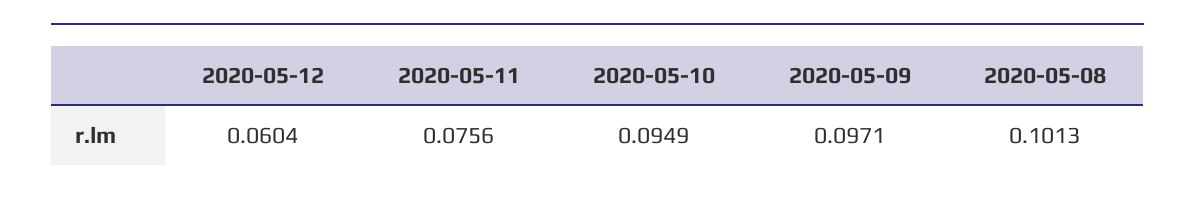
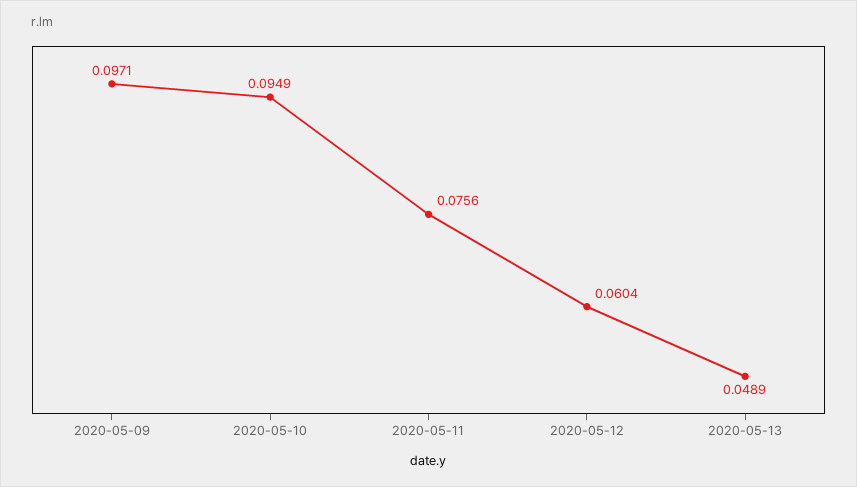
2020-05-08: 0.1013 -> none
2020-05-13: none -> 0.0489

